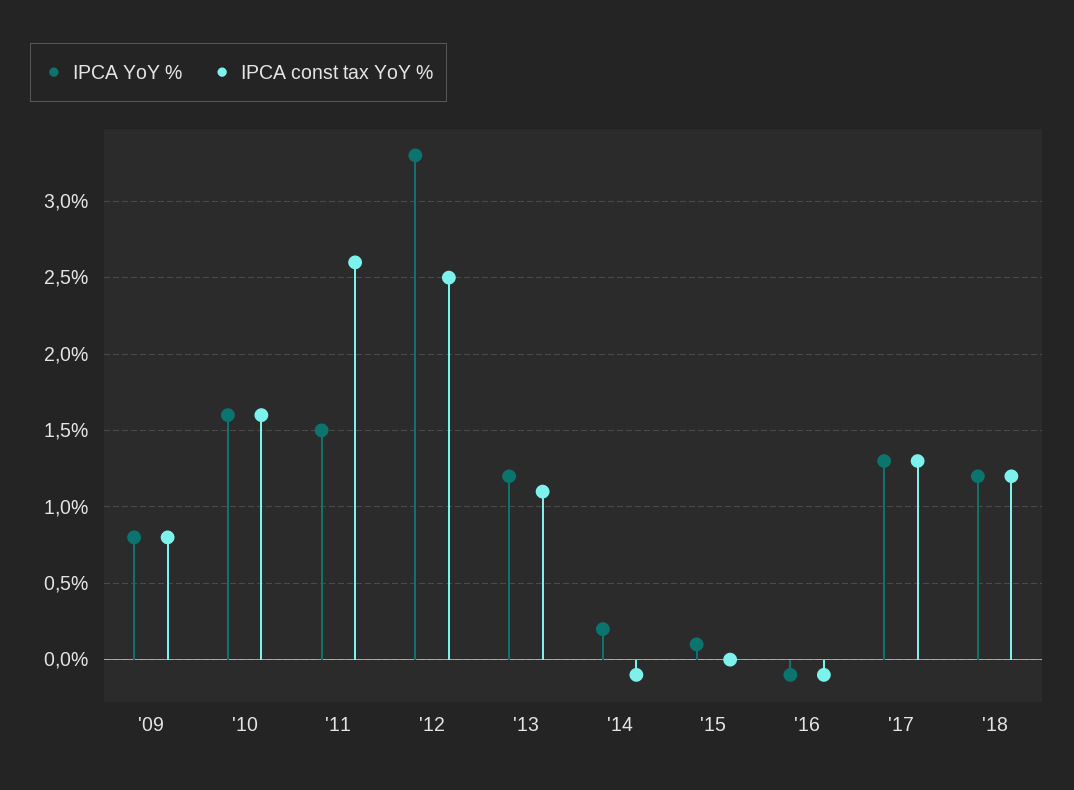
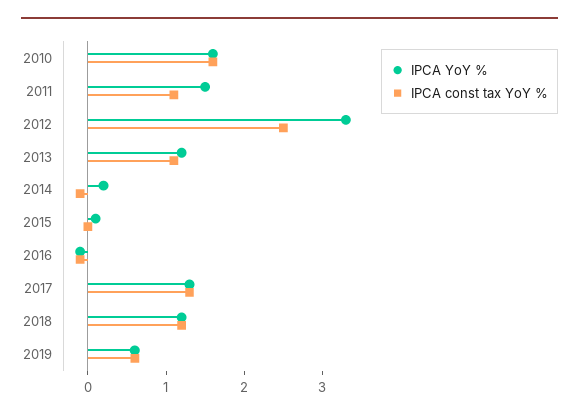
IPCA YoY %, '09: 0.8 -> none
IPCA const tax YoY %, '09: 0.8 -> none
IPCA const tax YoY %, '11: 2.6 -> 1
IPCA YoY %, 2019: none -> 0.5
IPCA const tax YoY %, 2019: none -> 0.5

